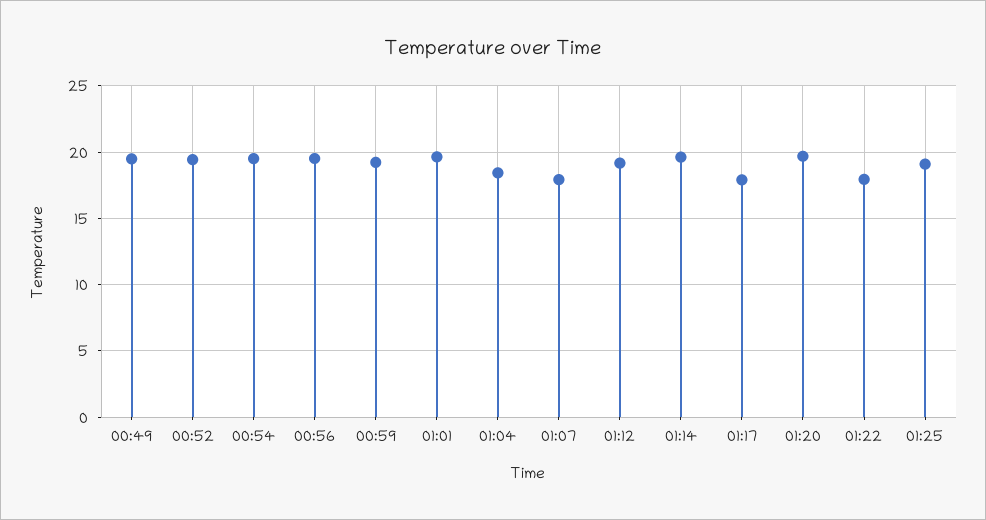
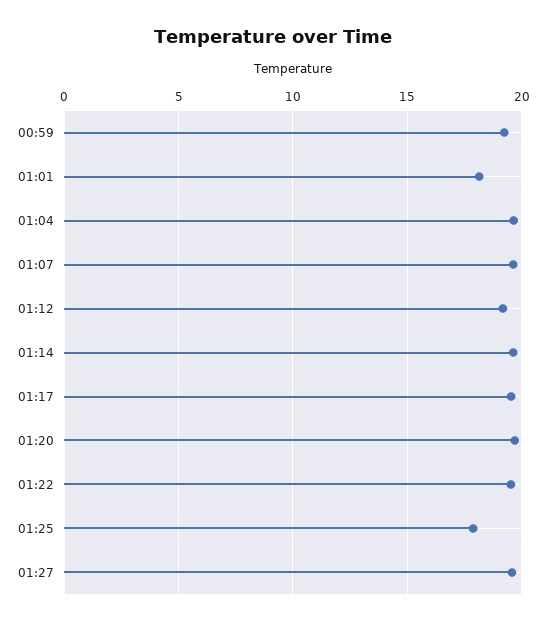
00:49: 19.5 -> none
00:52: 19.5 -> none
00:54: 19.5 -> none
00:56: 19.5 -> none
01:01: 19.5 -> 18
01:04: 18.5 -> 19.5
01:07: 18 -> 19.5
01:17: 18 -> 19.5
01:22: 18 -> 19.5
01:25: 19 -> 18
01:27: none -> 19.5

